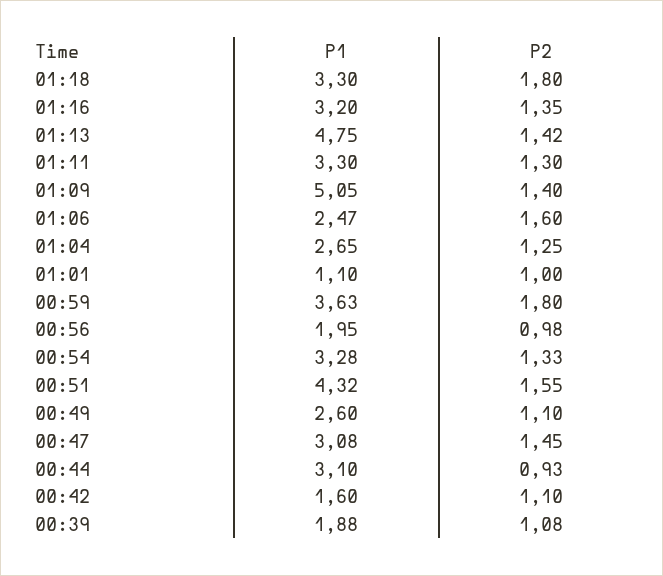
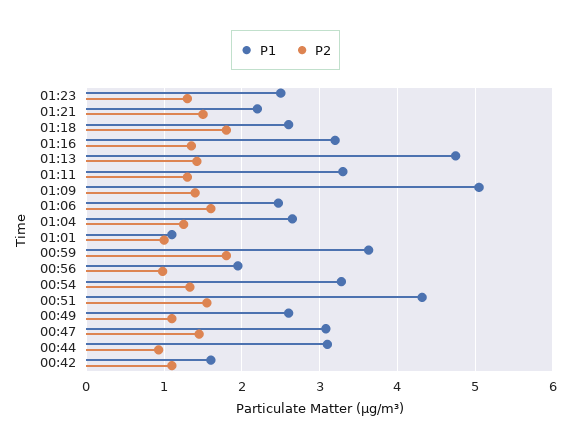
P1, 01:18: 3.3 -> 2.6
P1, 00:39: 1.88 -> none
P2, 00:39: 1.08 -> none
P1, 01:23: none -> 2.5
P2, 01:23: none -> 1.3
P1, 01:21: none -> 2.2
P2, 01:21: none -> 1.5

